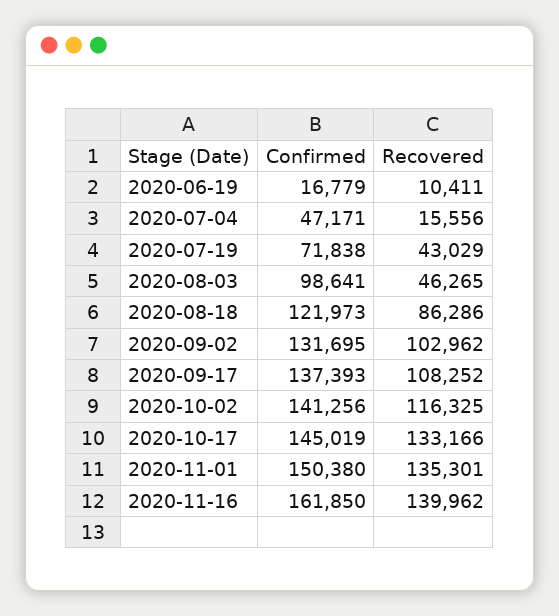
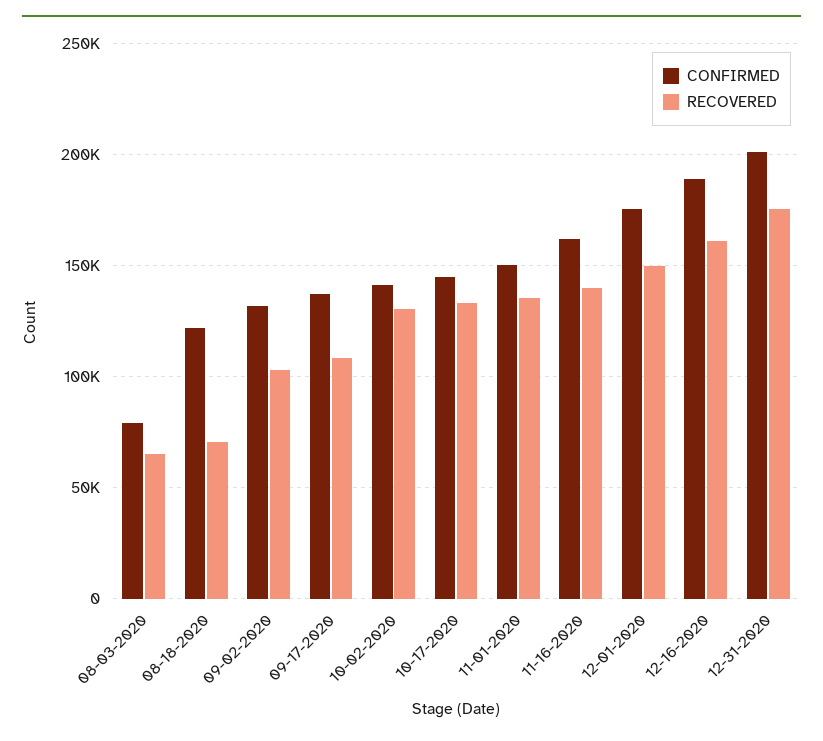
Confirmed, 2020-06-19: 16779 -> none
Recovered, 2020-06-19: 10411 -> none
Confirmed, 2020-07-04: 47171 -> none
Recovered, 2020-07-04: 15556 -> none
Confirmed, 2020-07-19: 71838 -> none
Recovered, 2020-07-19: 43029 -> none
Confirmed, 2020-08-03: 98641 -> 80000
Recovered, 2020-08-03: 46265 -> 65000
Recovered, 2020-08-18: 86286 -> 70000
Recovered, 2020-10-02: 116325 -> 130000
Confirmed, 12-01-2020: none -> 175000
Recovered, 12-01-2020: none -> 150000
Confirmed, 12-16-2020: none -> 190000
Recovered, 12-16-2020: none -> 160000
Confirmed, 12-31-2020: none -> 200000
Recovered, 12-31-2020: none -> 175000

